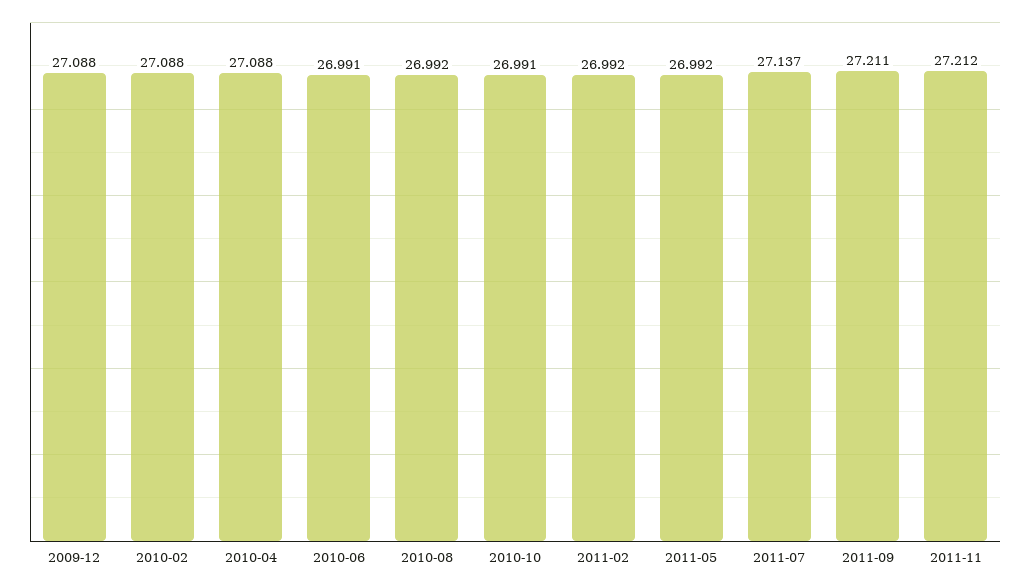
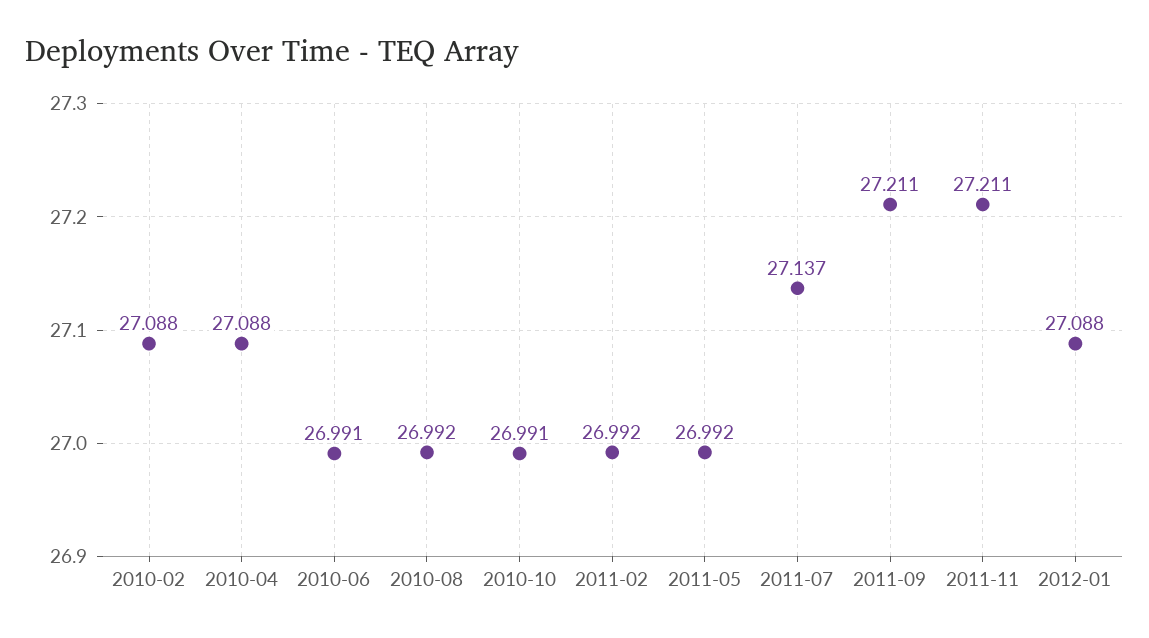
2009-12: 27.088 -> none
2011-11: 27.212 -> 27.211
2012-01: none -> 27.088

